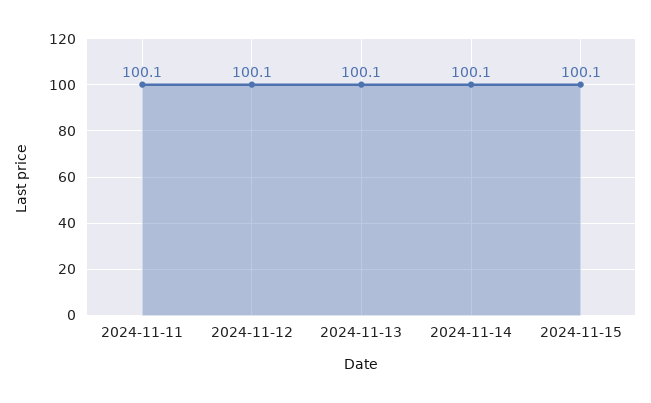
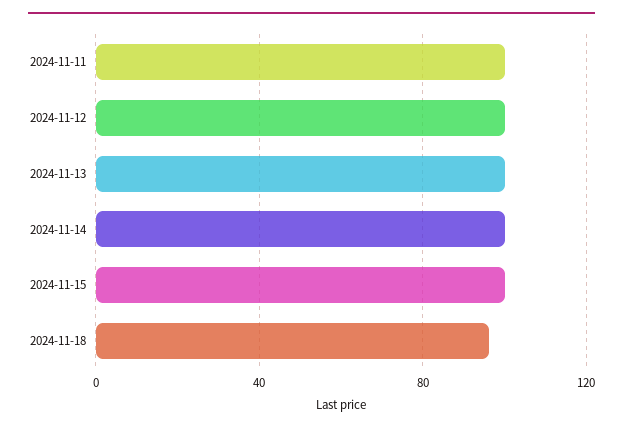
2024-11-18: none -> 95

